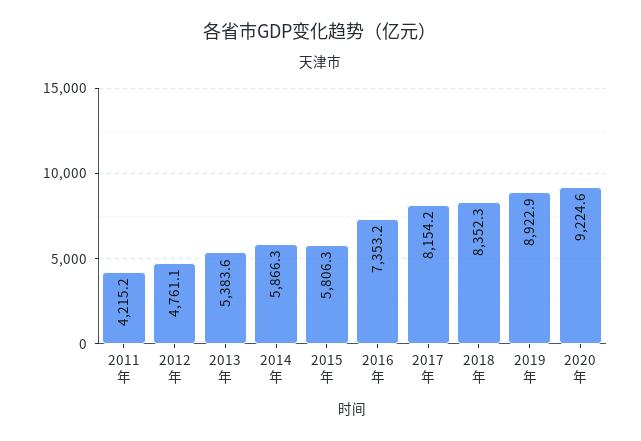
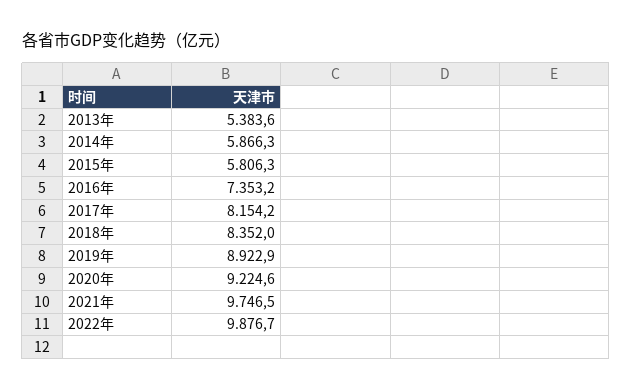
2011年: 4215.2 -> none
2012年: 4761.1 -> none
2018年: 8352.3 -> 8352
2021年: none -> 9746.5
2022年: none -> 9876.7

